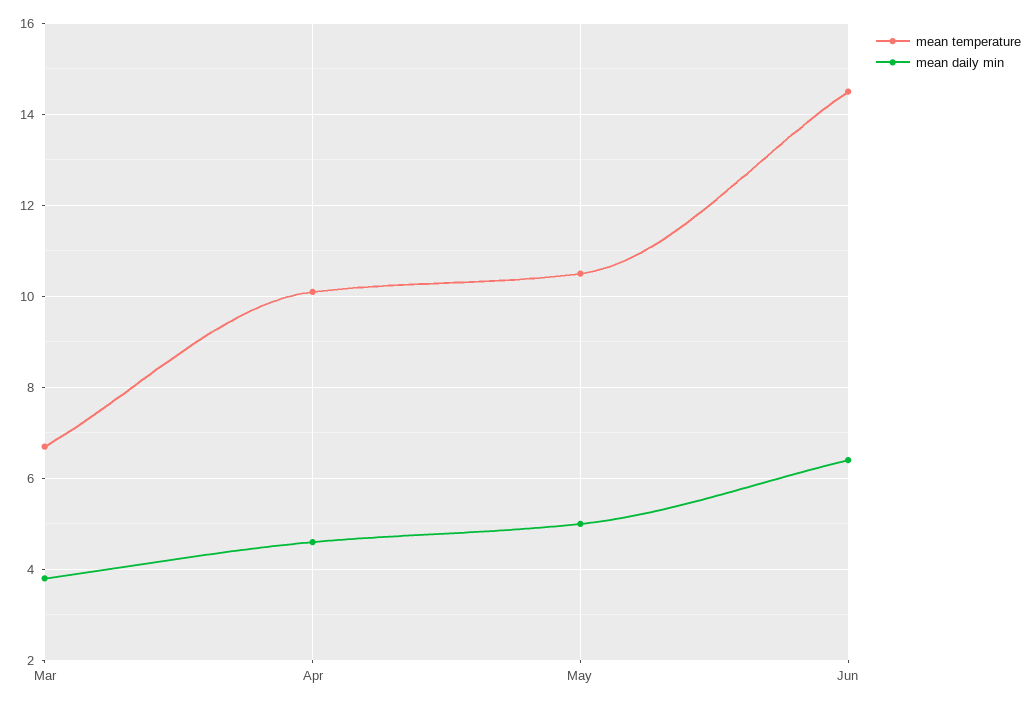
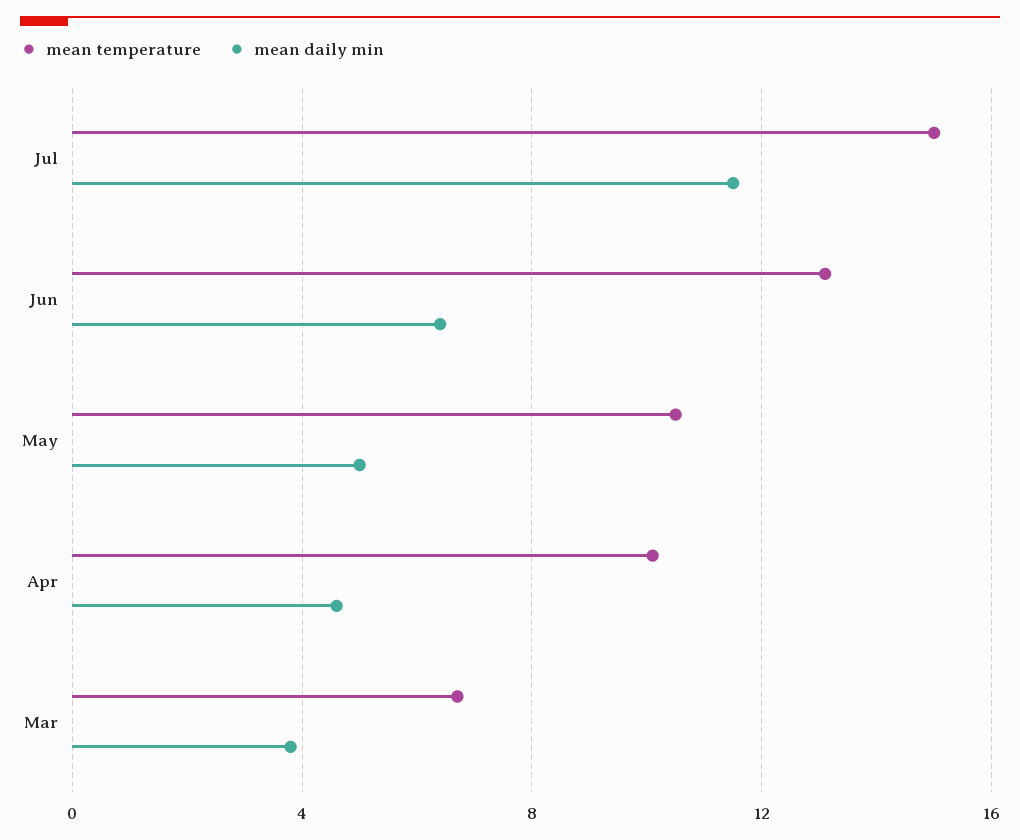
mean temperature, Jun: 14.5 -> 13
mean temperature, Jul: none -> 15
mean daily min, Jul: none -> 11.5

